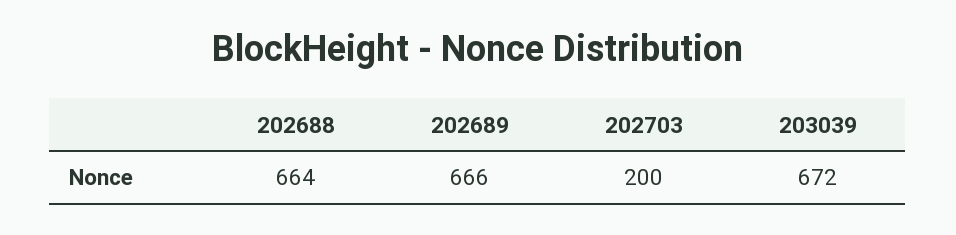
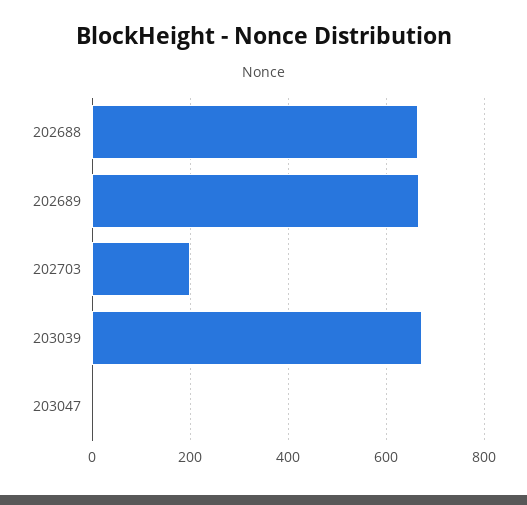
203047: none -> 0

